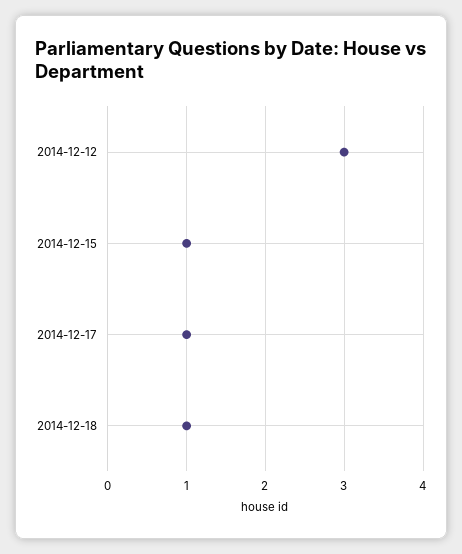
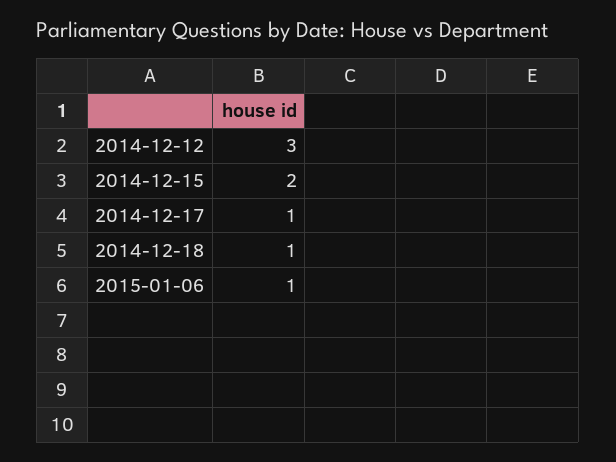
2014-12-15: 1 -> 2
2015-01-06: none -> 1

